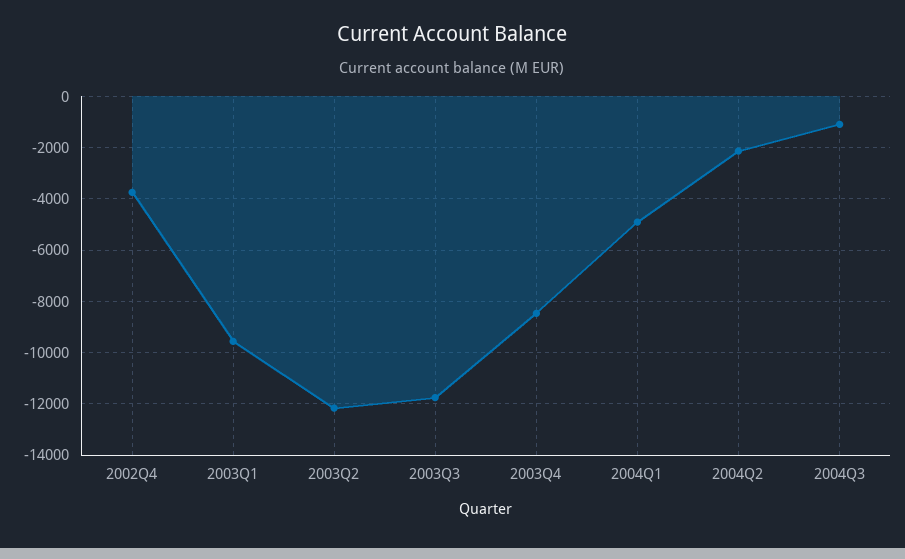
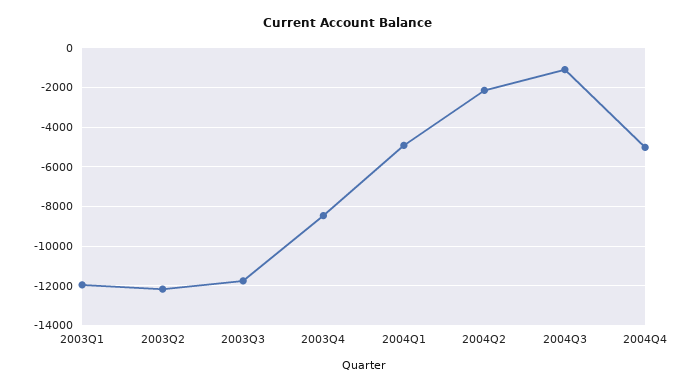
2002Q4: -3750 -> none
2003Q1: -9500 -> -12000
2004Q4: none -> -5000

